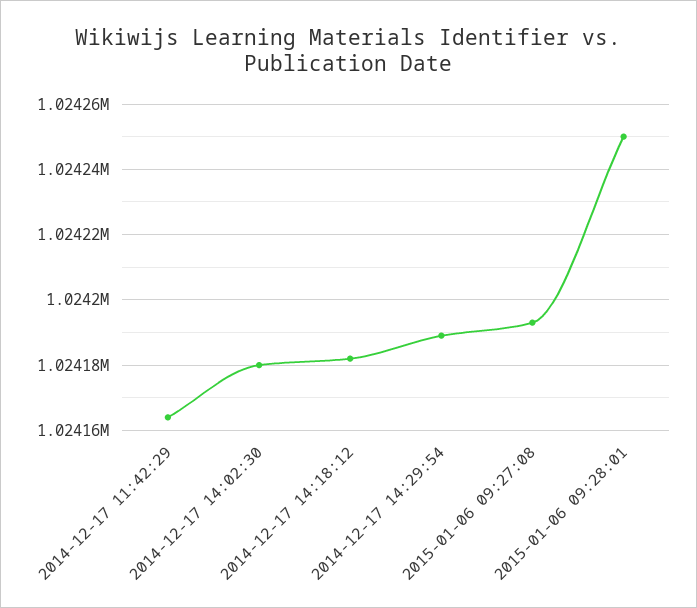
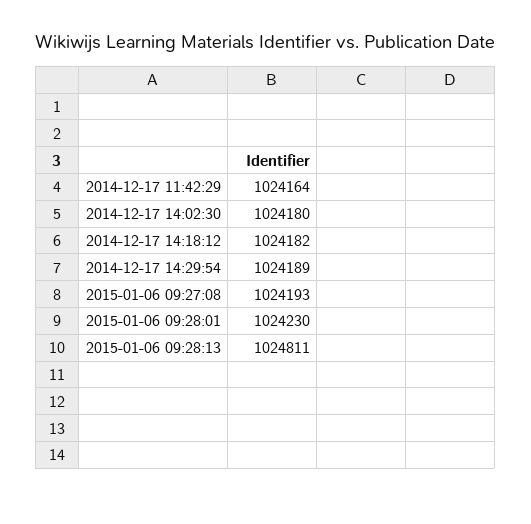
2015-01-06 09:28:01: 1024250 -> 1024230
2015-01-06 09:28:13: none -> 1024811

